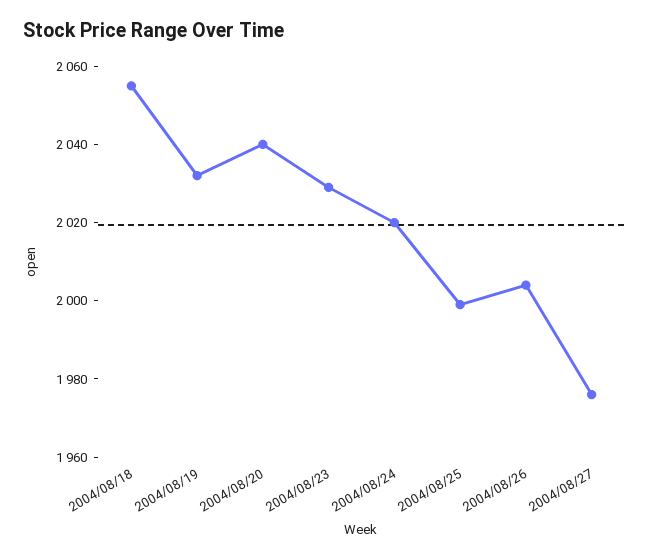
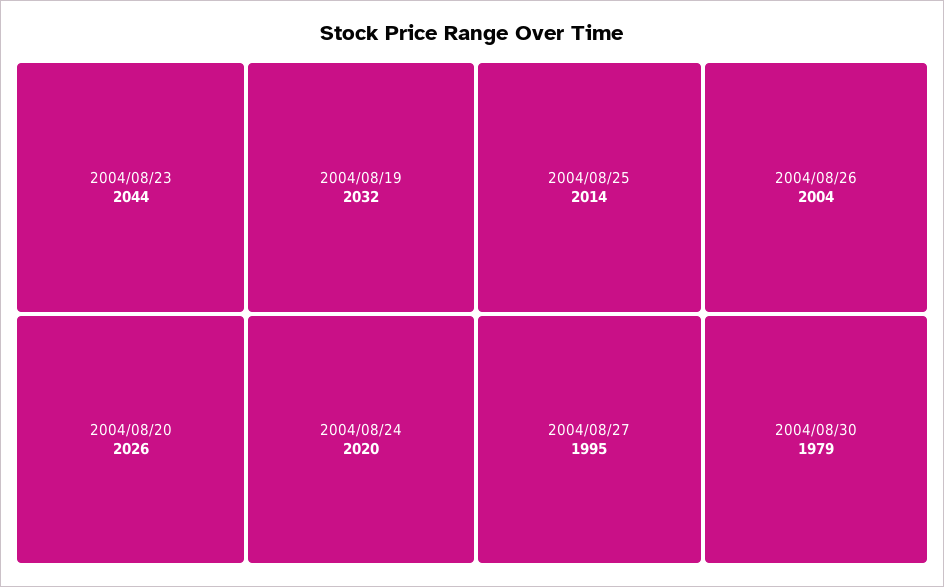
2004/08/18: 2055 -> none
2004/08/20: 2040 -> 2026
2004/08/23: 2030 -> 2044
2004/08/25: 2000 -> 2014
2004/08/27: 1975 -> 1995
2004/08/30: none -> 1979

